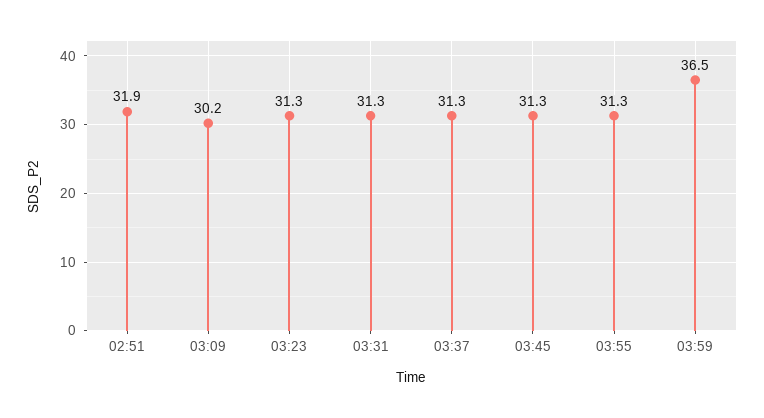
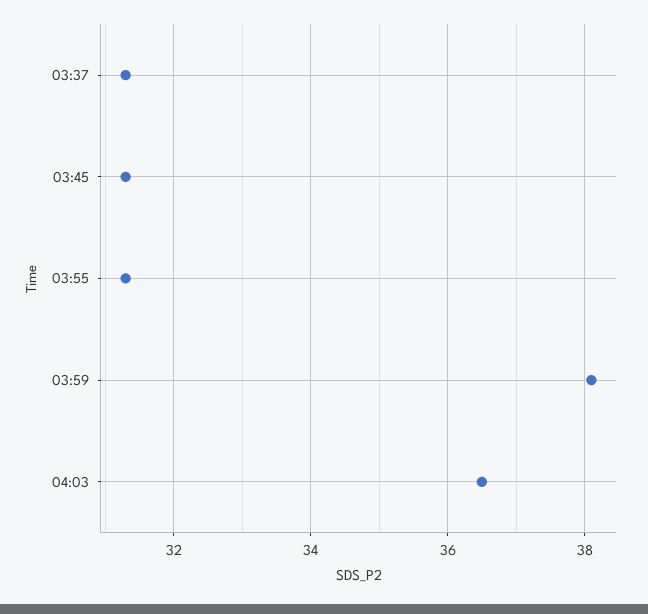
02:51: 31.9 -> none
03:09: 30.2 -> none
03:23: 31.3 -> none
03:31: 31.3 -> none
03:59: 36.5 -> 38
04:03: none -> 36.5

